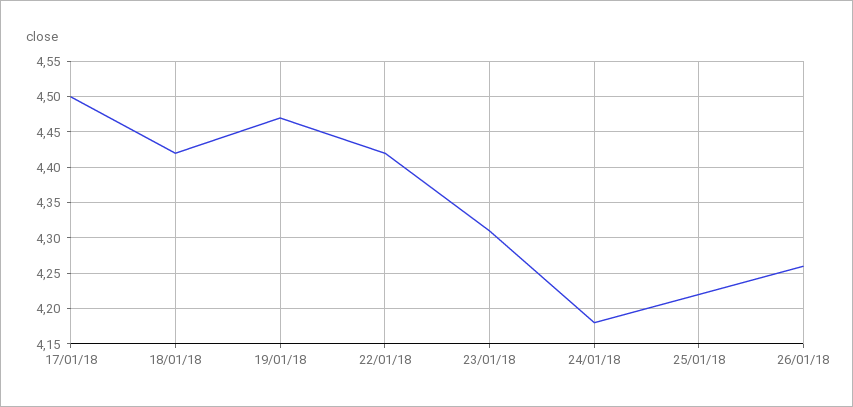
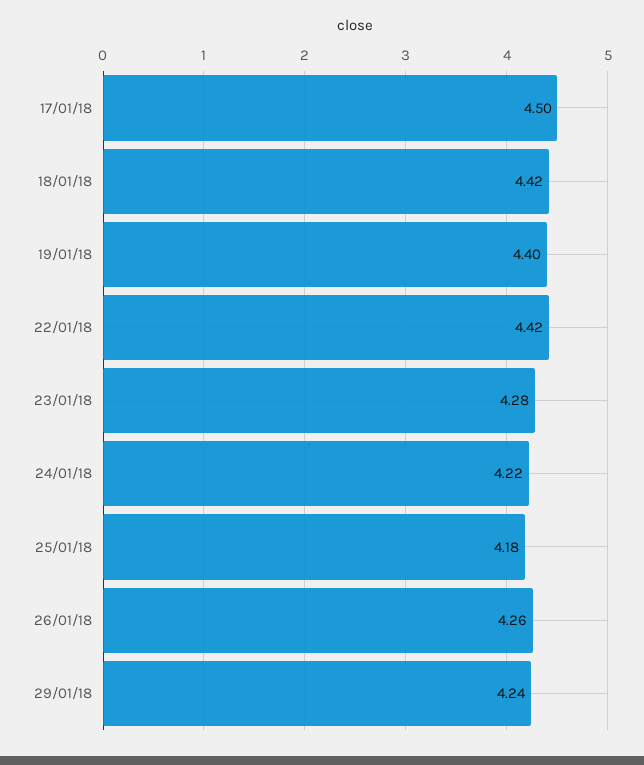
19/01/18: 4.47 -> 4.4
23/01/18: 4.31 -> 4.28
24/01/18: 4.18 -> 4.22
25/01/18: 4.22 -> 4.18
29/01/18: none -> 4.24

